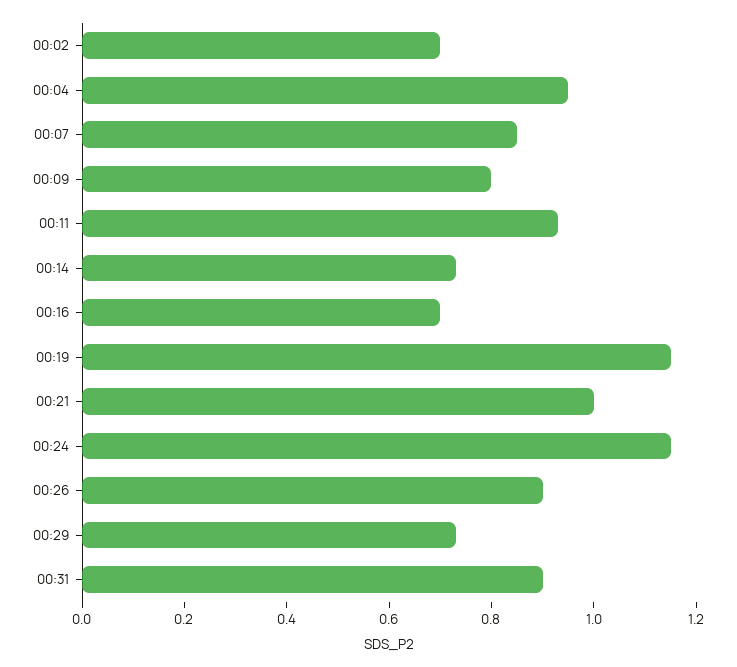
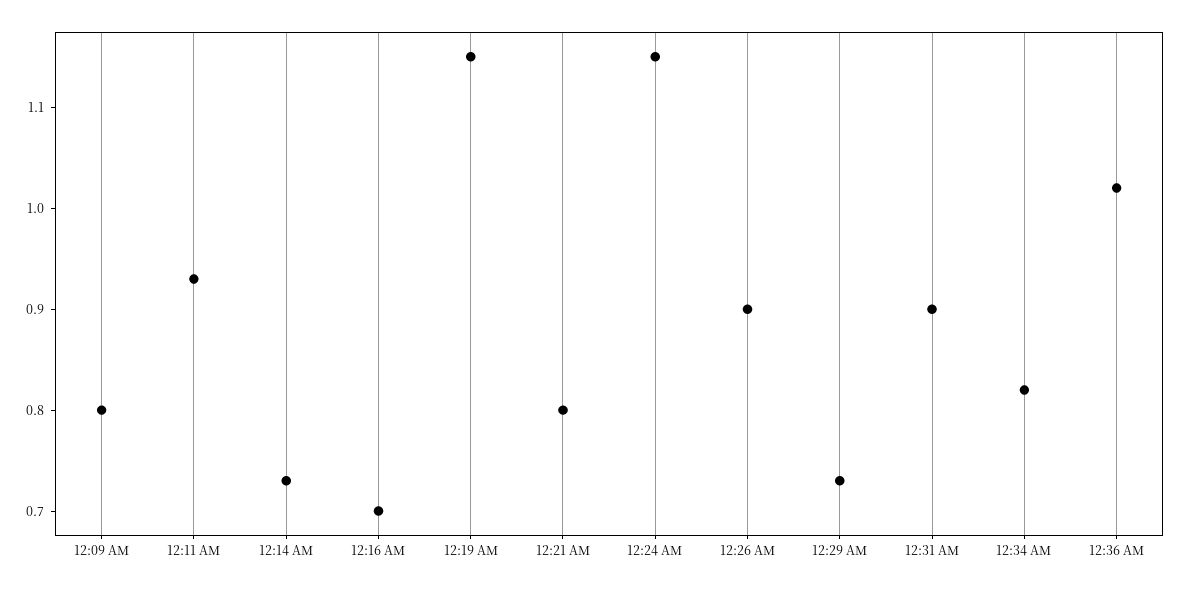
00:02: 0.7 -> none
00:04: 0.95 -> none
00:07: 0.85 -> none
00:21: 1 -> 0.8
12:34 AM: none -> 0.82
12:36 AM: none -> 1.02

